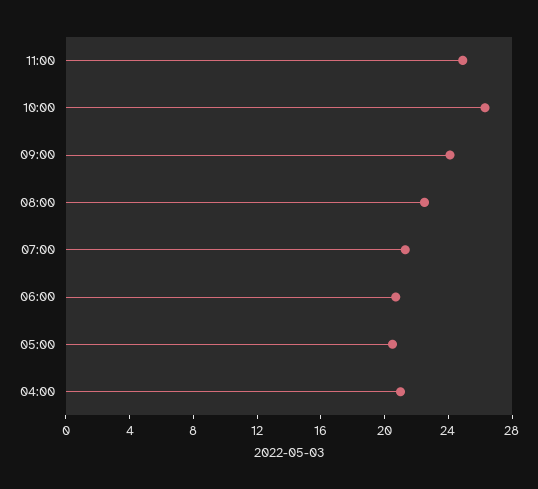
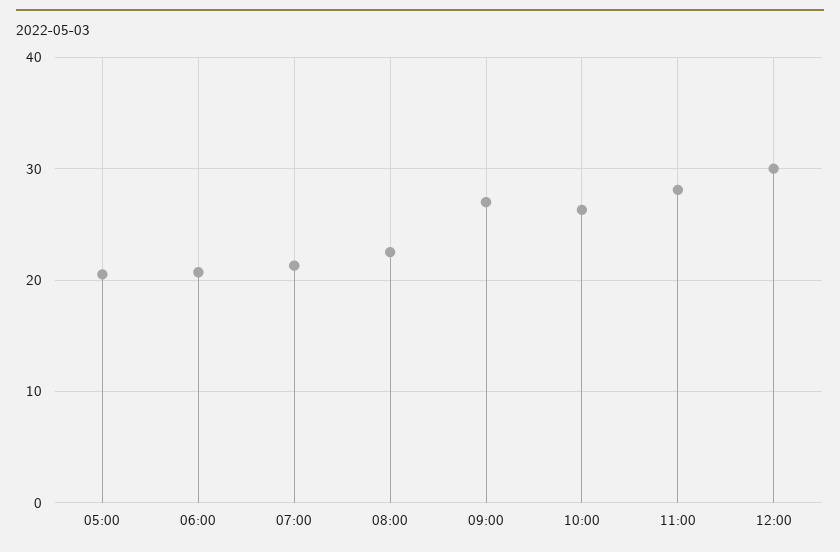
11:00: 25 -> 28
09:00: 24 -> 27
04:00: 21 -> none
12:00: none -> 30

